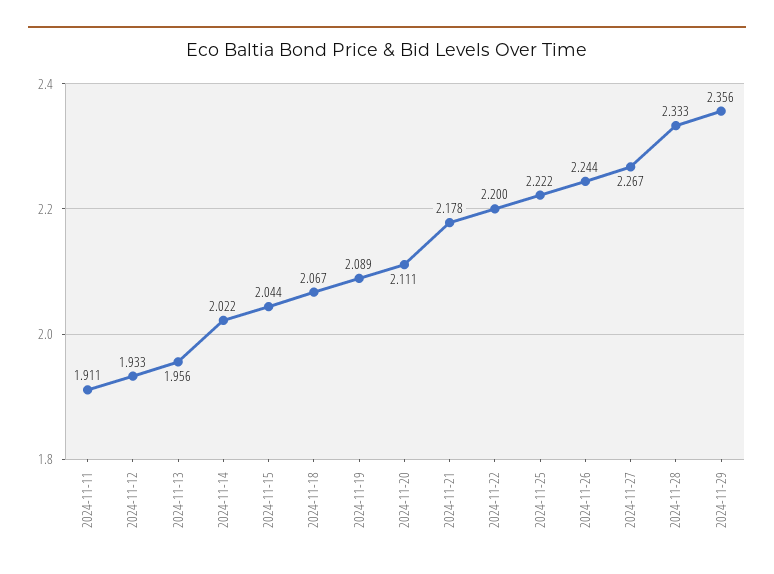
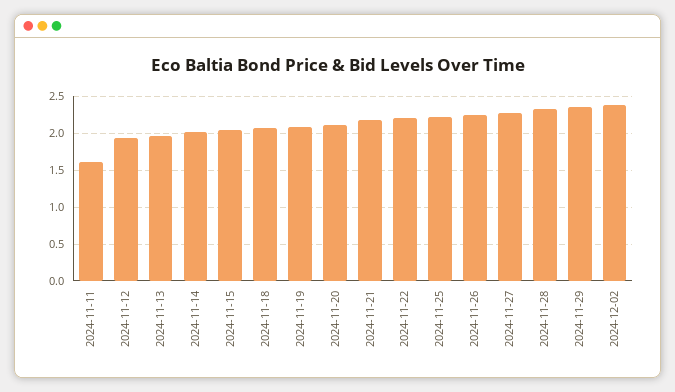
2024-11-11: 1.911 -> 1.6
2024-12-02: none -> 2.4

